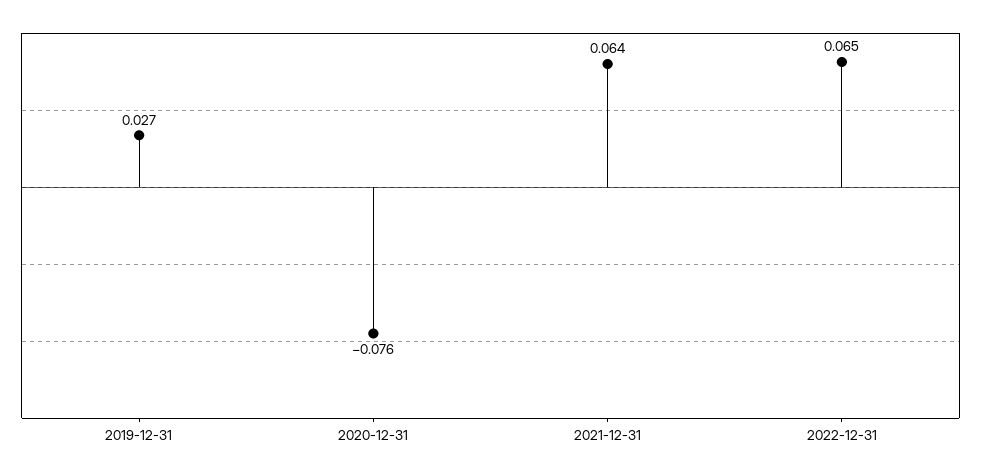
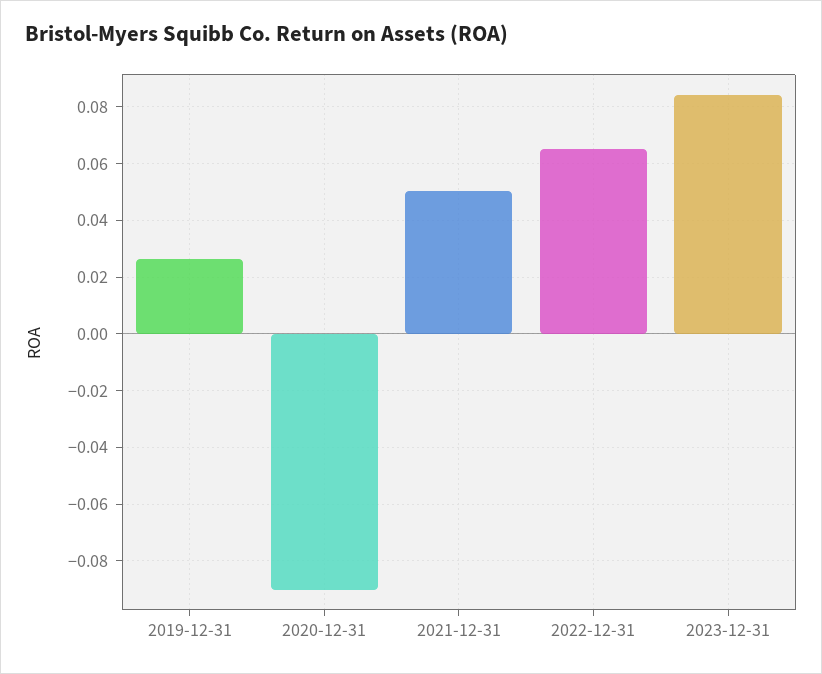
2020-12-31: -0.076 -> -0.09
2021-12-31: 0.064 -> 0.05
2023-12-31: none -> 0.085

